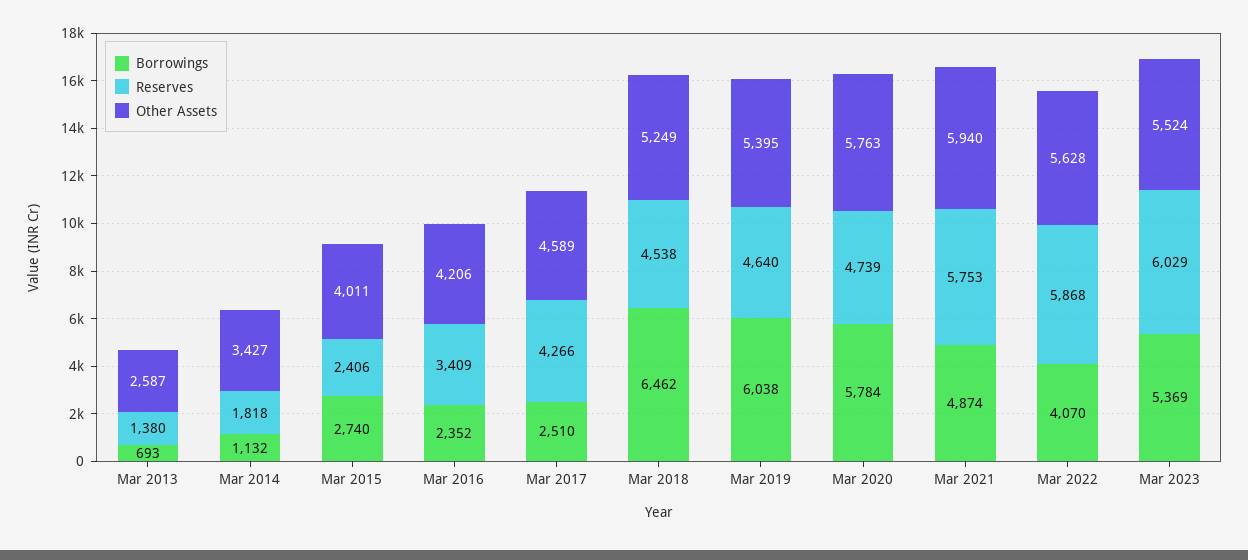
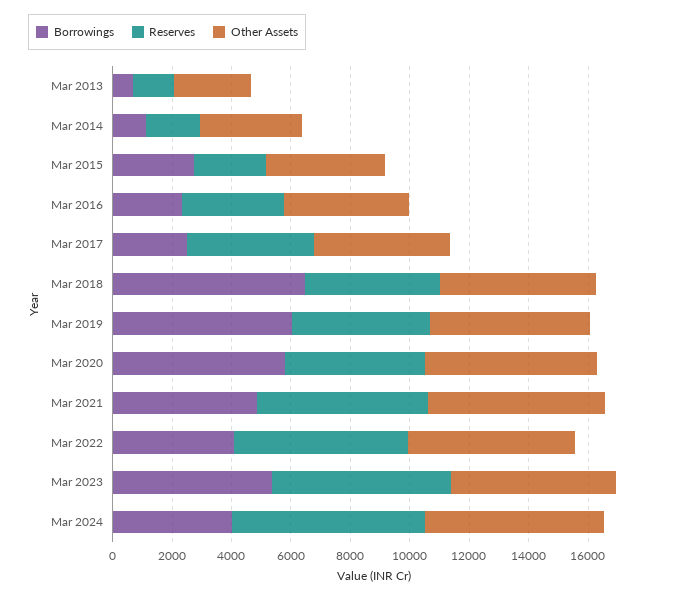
Borrowings, Mar 2024: none -> 4000
Reserves, Mar 2024: none -> 6500
Other Assets, Mar 2024: none -> 6000

